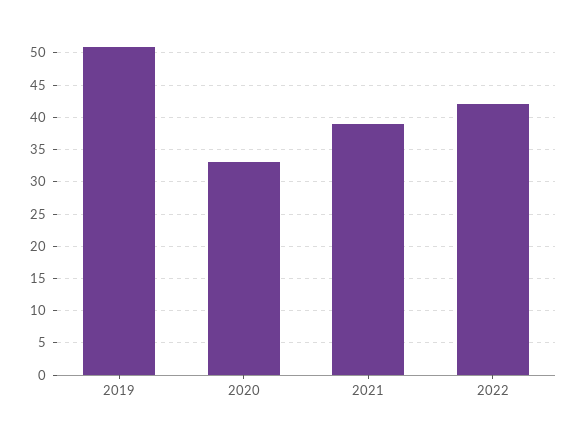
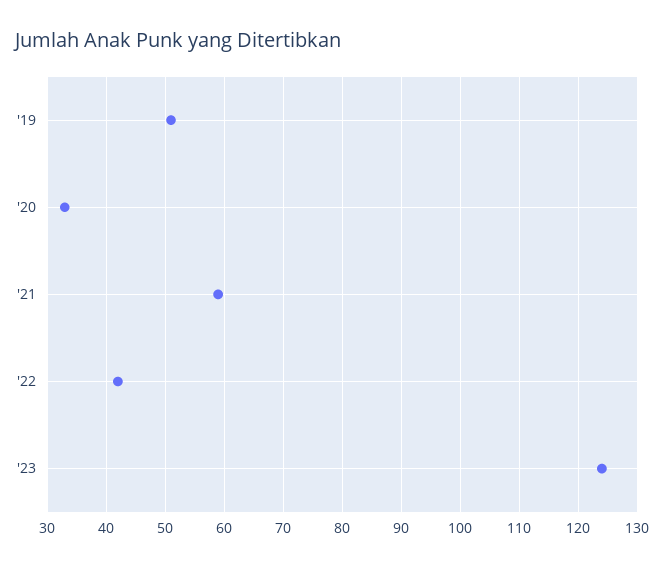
2021: 39 -> 60
'23: none -> 125

